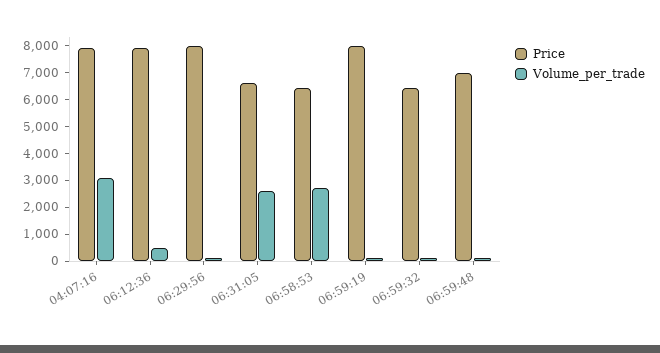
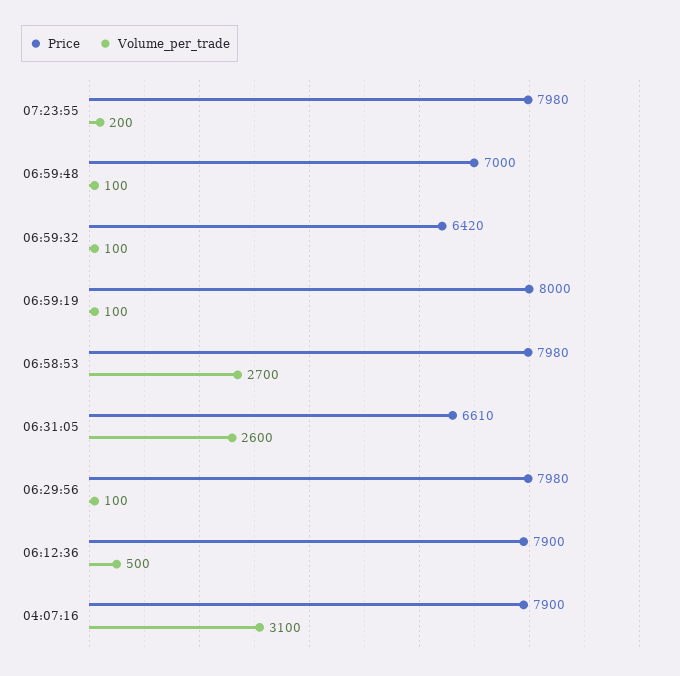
Price, 06:58:53: 6500 -> 7980
Price, 07:23:55: none -> 7980
Volume_per_trade, 07:23:55: none -> 200

